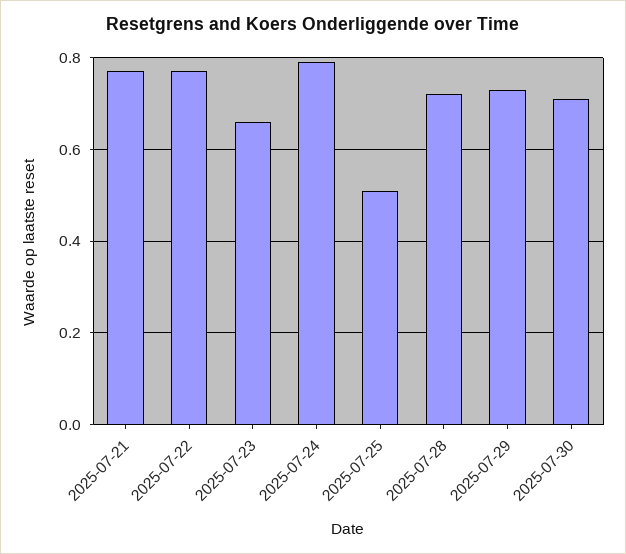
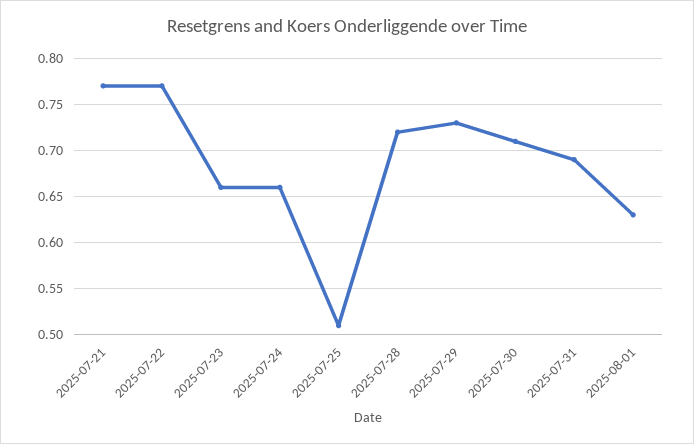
2025-07-24: 0.8 -> 0.66
2025-07-31: none -> 0.69
2025-08-01: none -> 0.63

